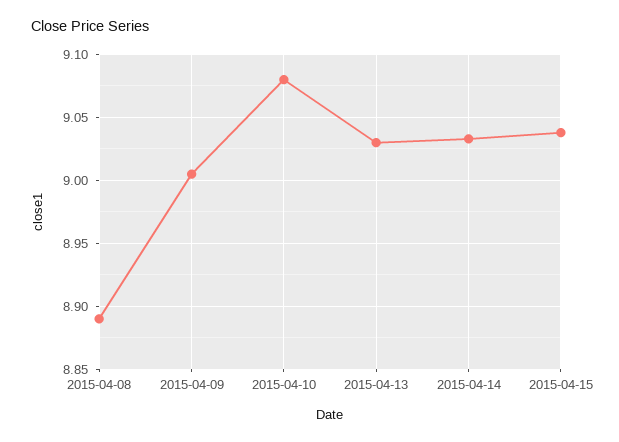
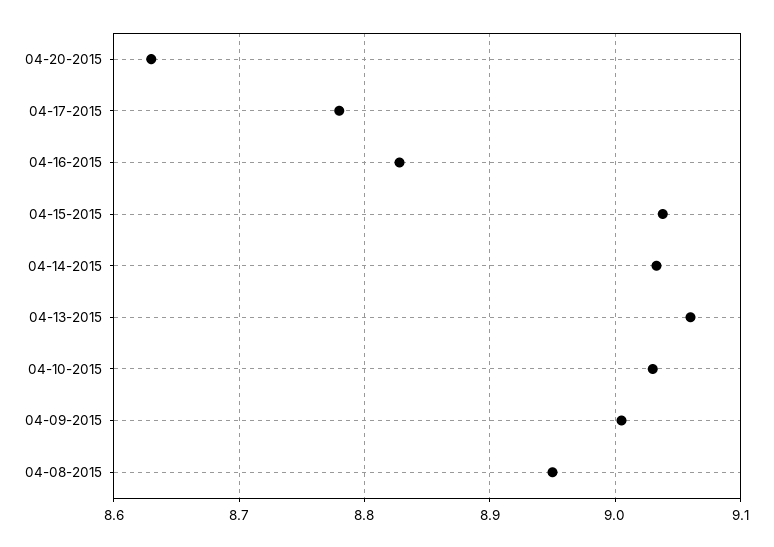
2015-04-08: 8.89 -> 8.95
2015-04-10: 9.08 -> 9.03
2015-04-13: 9.03 -> 9.06
04-20-2015: none -> 8.63
04-17-2015: none -> 8.78
04-16-2015: none -> 8.83

